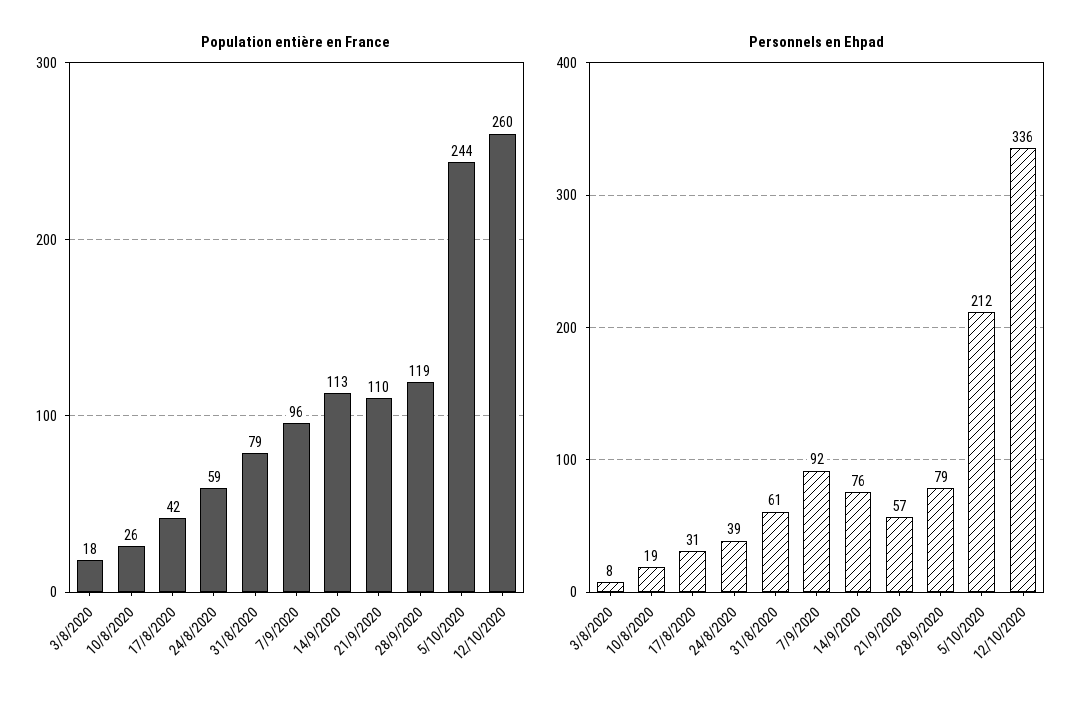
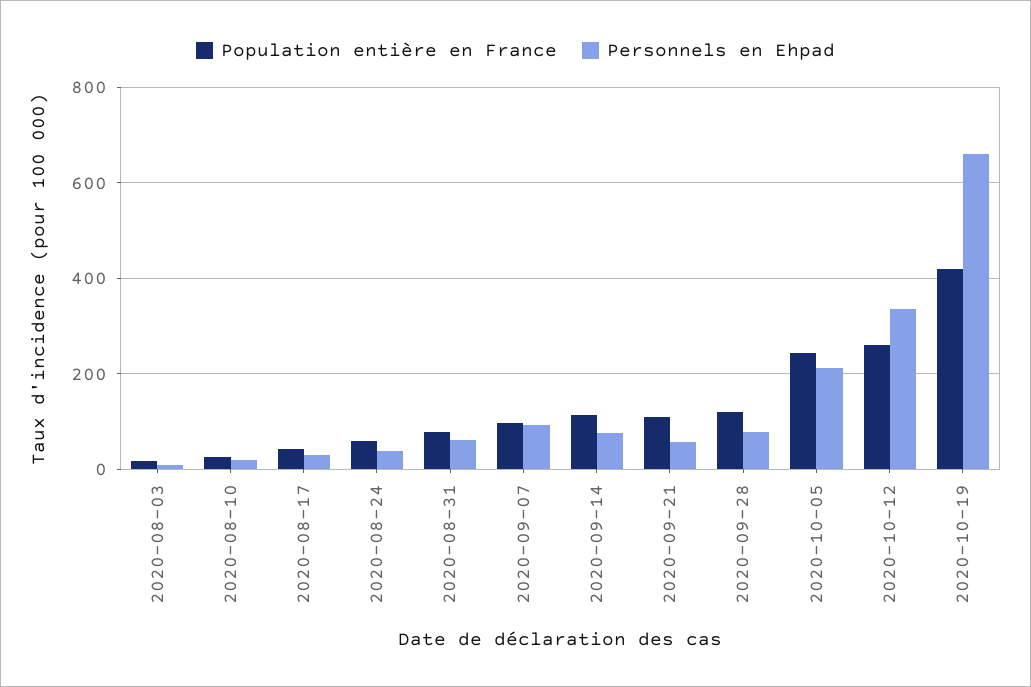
Population entière en France, 2020-10-19: none -> 420
Personnels en Ehpad, 2020-10-19: none -> 660

